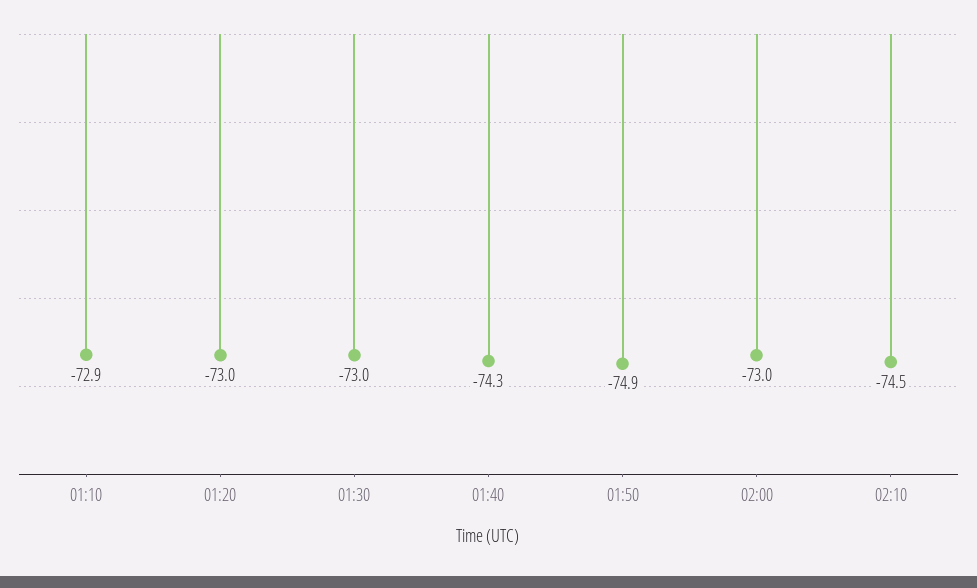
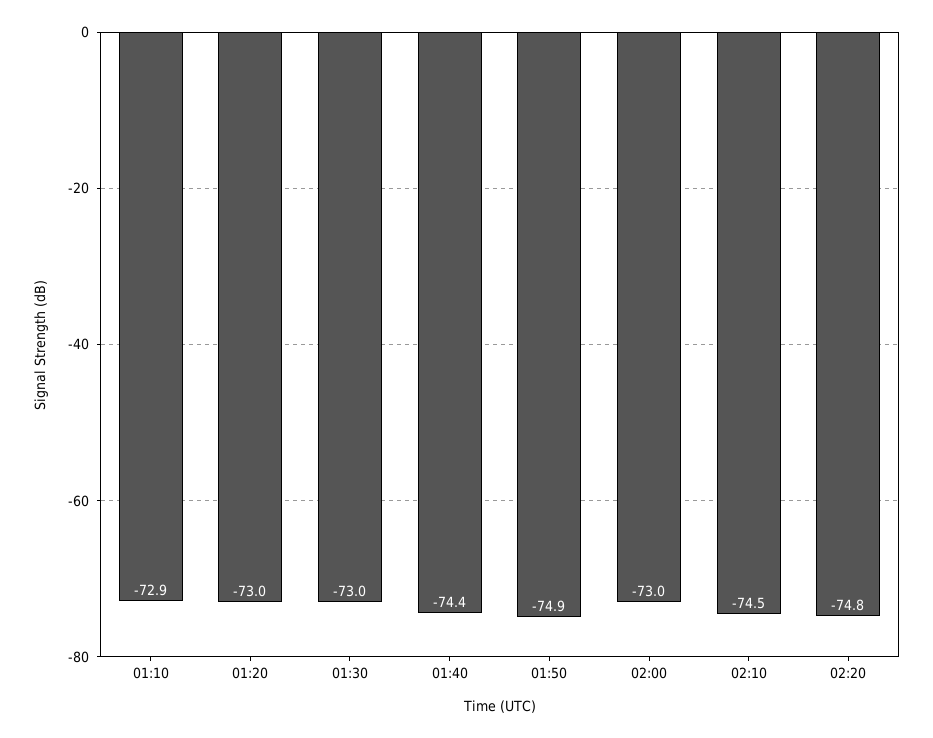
01:40: -74.3 -> -74.4
02:20: none -> -74.8

